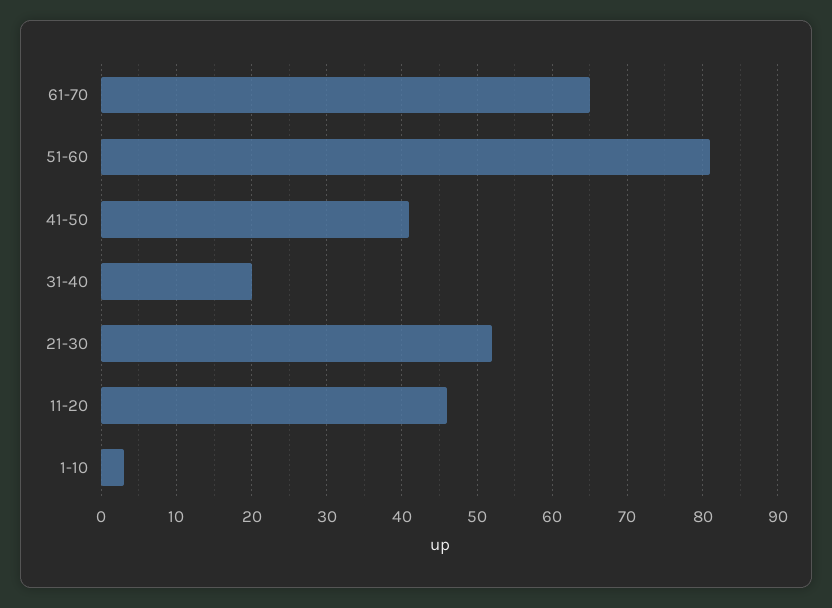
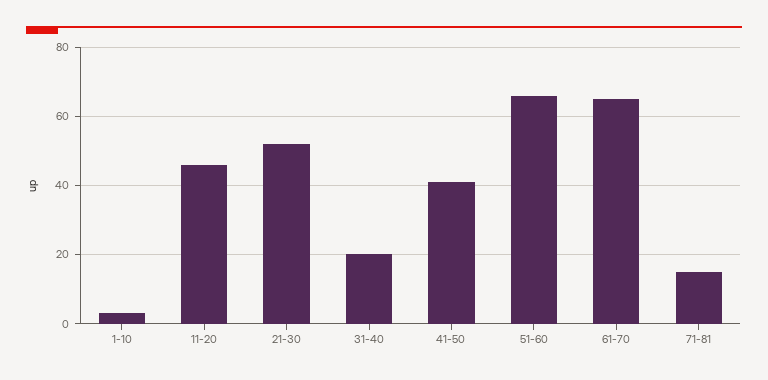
51-60: 81 -> 65
71-81: none -> 15

